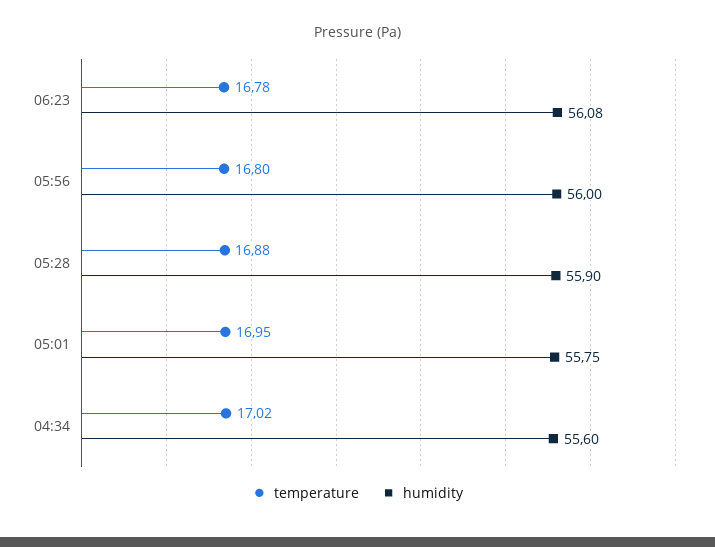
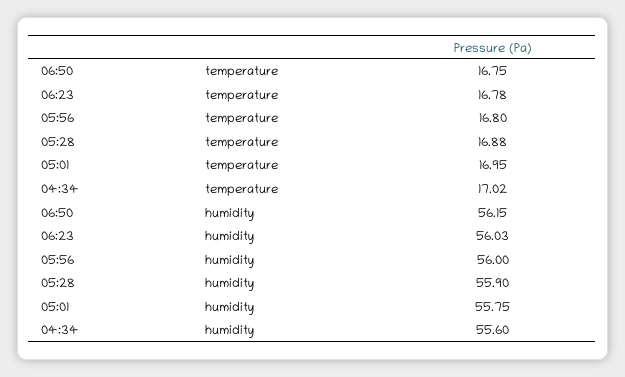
humidity, 06:23: 56.08 -> 56.03
temperature, 06:50: none -> 16.75
humidity, 06:50: none -> 56.15

